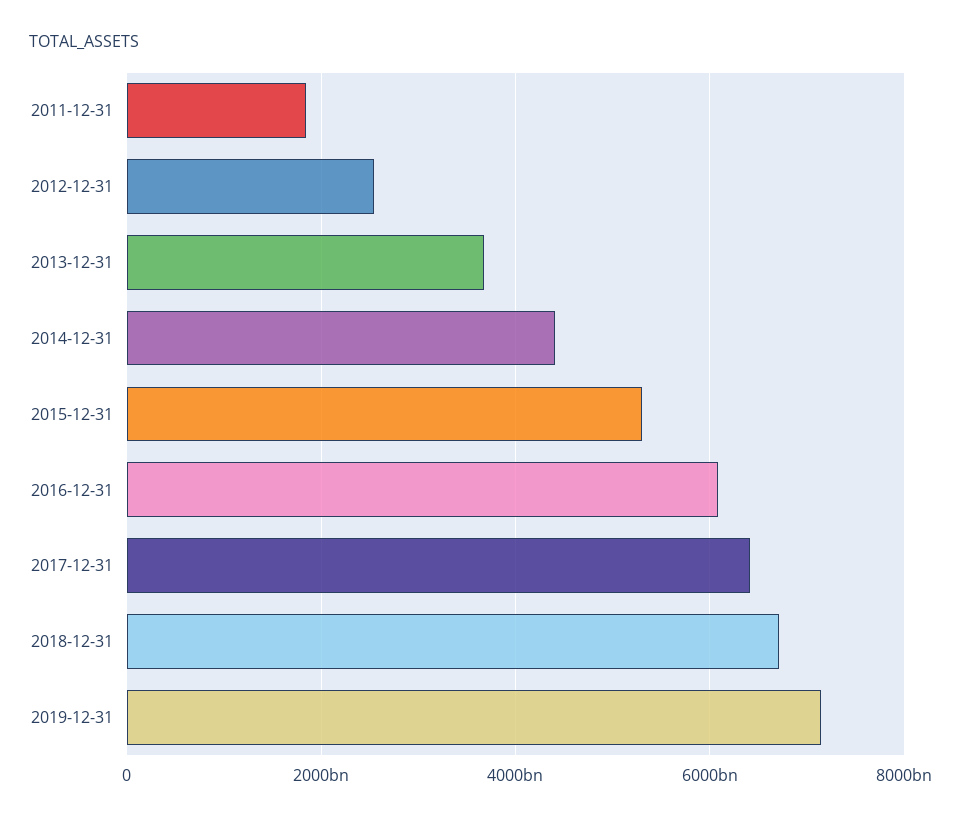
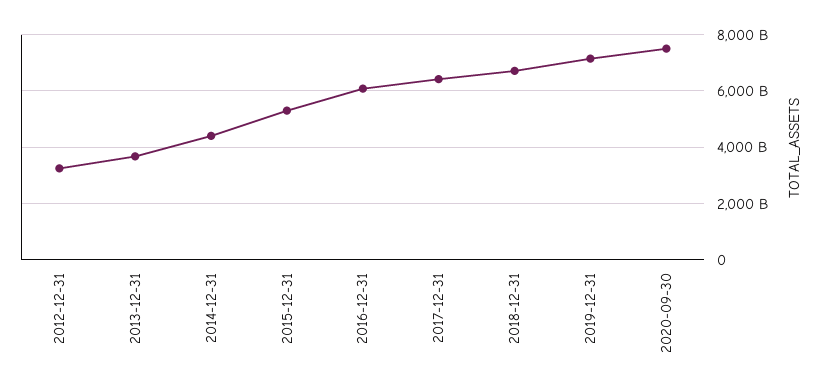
2011-12-31: 1800000000000 -> none
2012-12-31: 2600000000000 -> 3250000000000
2020-09-30: none -> 7500000000000

